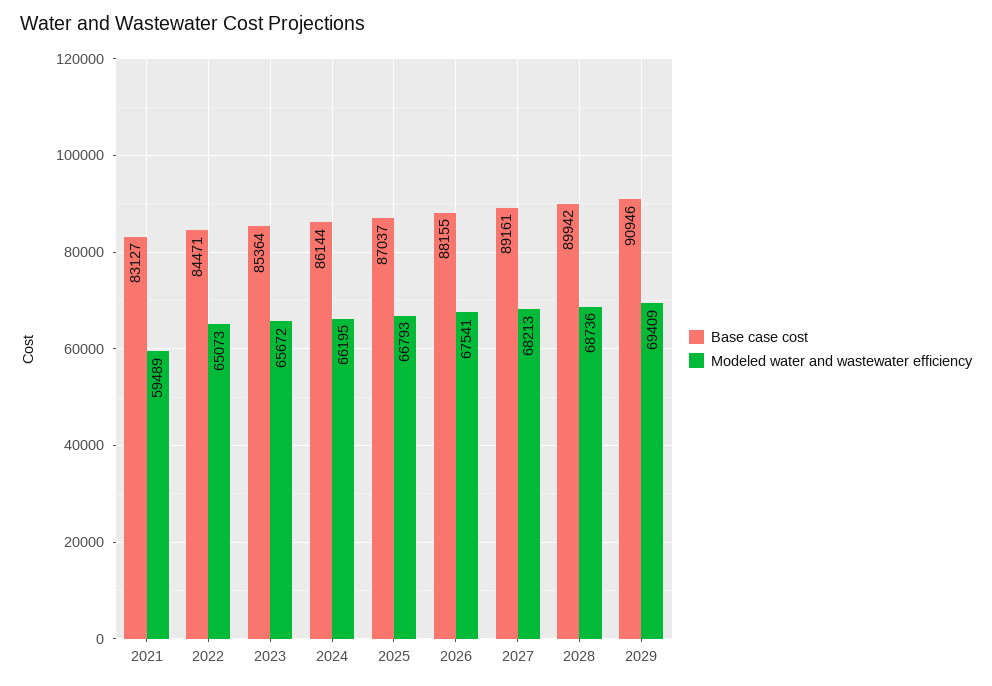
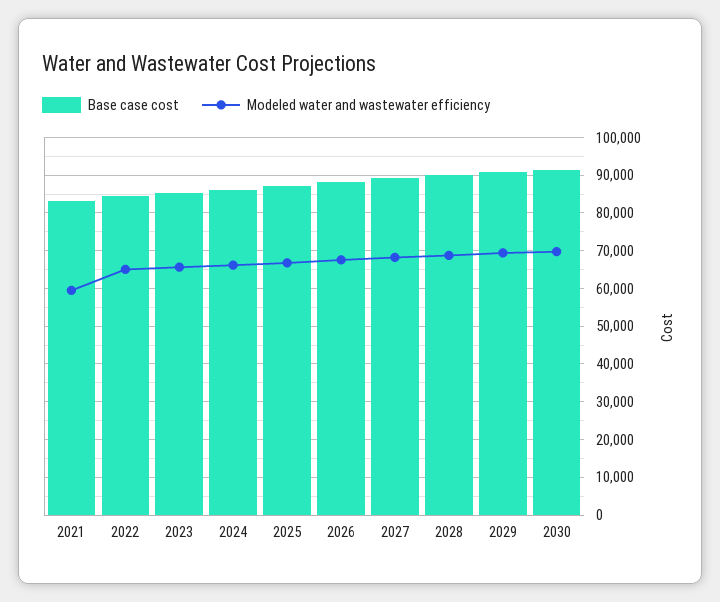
Base case cost, 2030: none -> 92000
Modeled water and wastewater efficiency, 2030: none -> 70000

